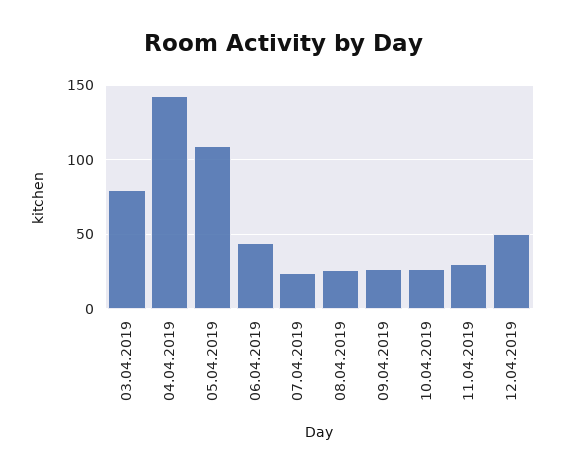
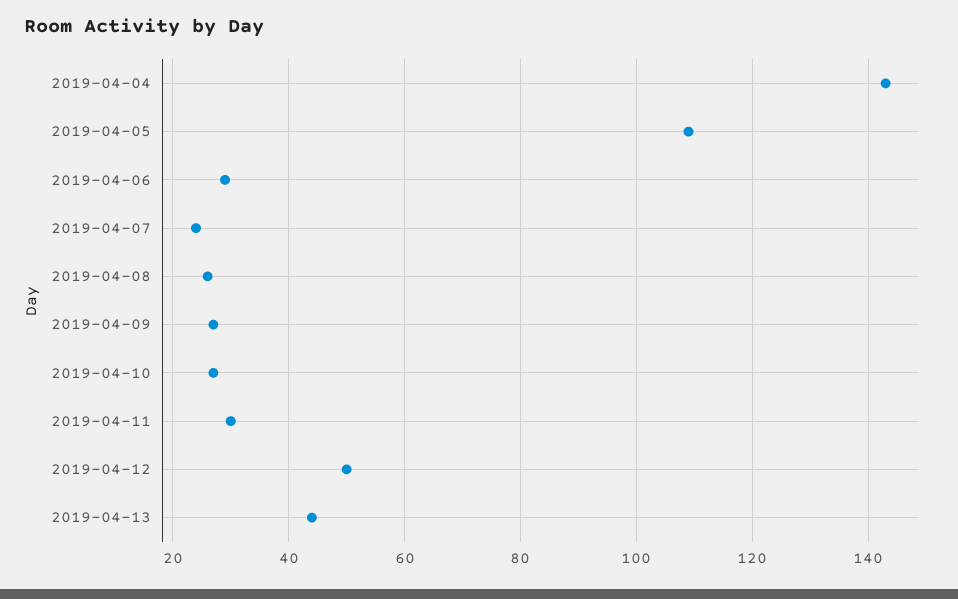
03.04.2019: 80 -> none
06.04.2019: 45 -> 30
2019-04-13: none -> 45

